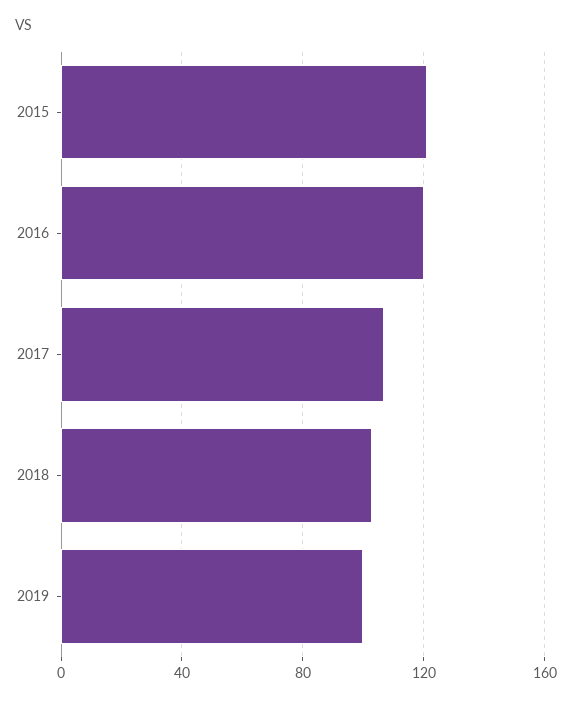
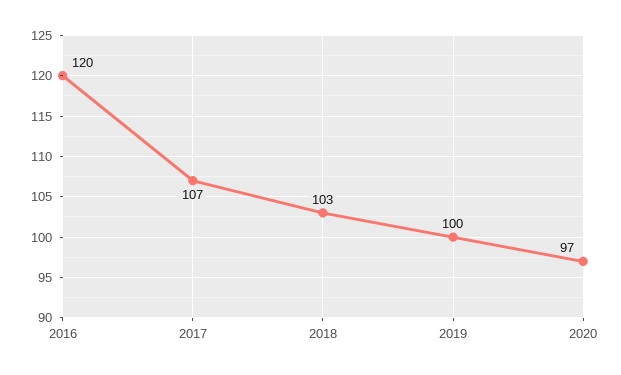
2015: 120 -> none
2020: none -> 97

